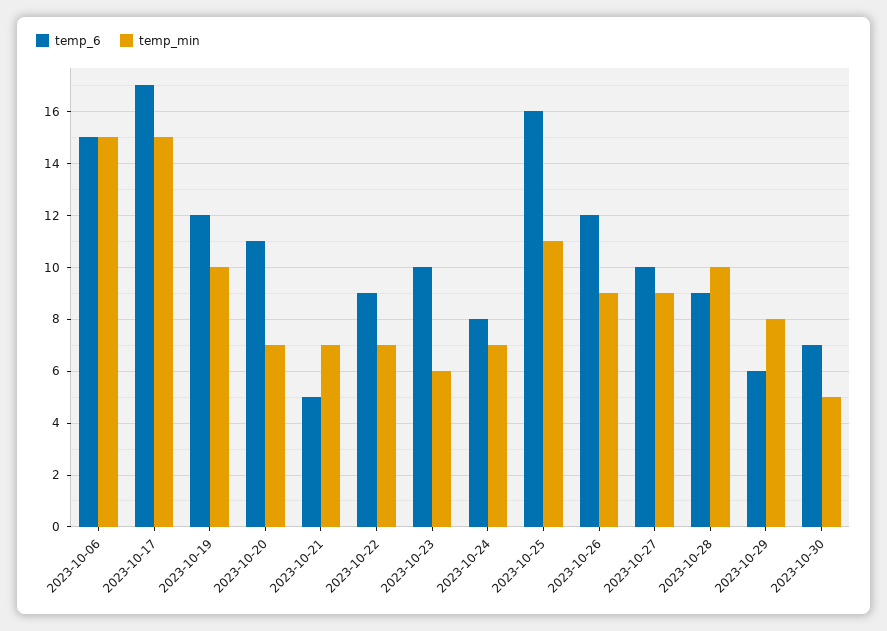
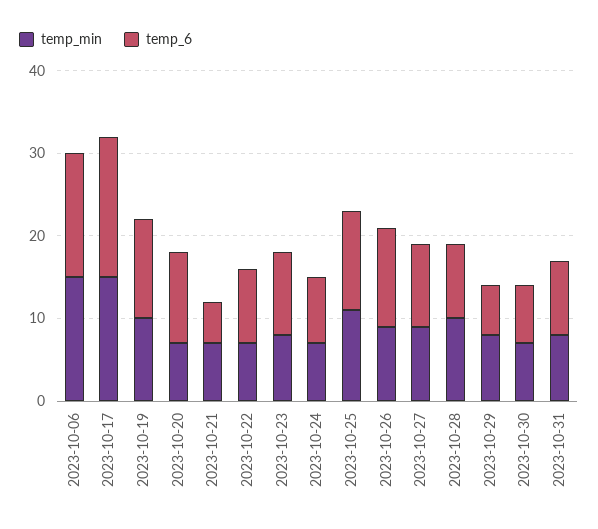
temp_min, 2023-10-23: 6 -> 8
temp_6, 2023-10-25: 16 -> 12
temp_min, 2023-10-30: 5 -> 7
temp_min, 2023-10-31: none -> 8
temp_6, 2023-10-31: none -> 9

